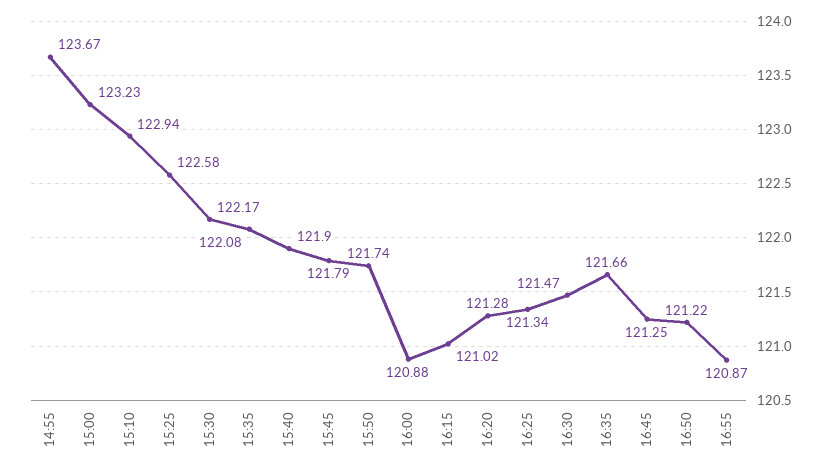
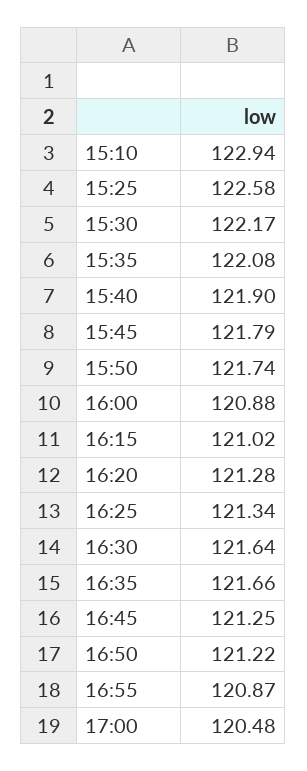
14:55: 123.67 -> none
15:00: 123.23 -> none
16:30: 121.47 -> 121.64
17:00: none -> 120.48

